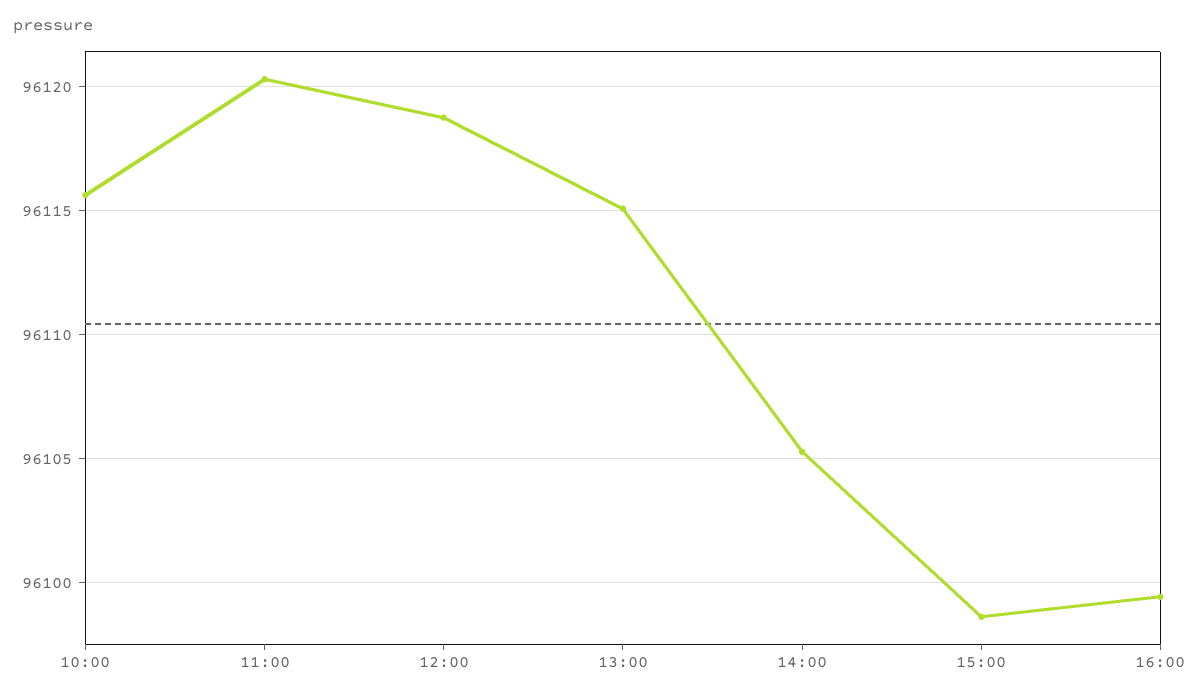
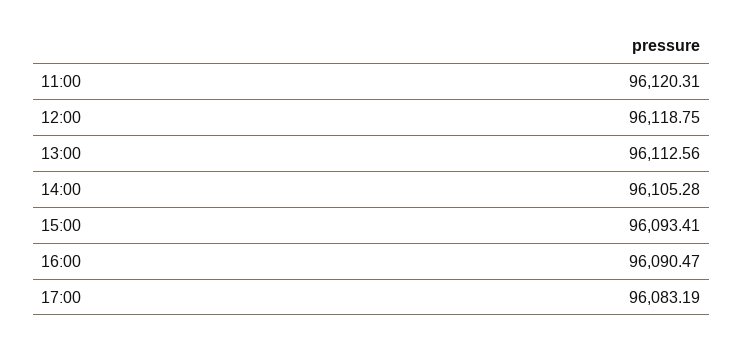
10:00: 96115.5 -> none
13:00: 96115 -> 96112.56
15:00: 96098.5 -> 96093.41
16:00: 96099.5 -> 96090.47
17:00: none -> 96083.19

